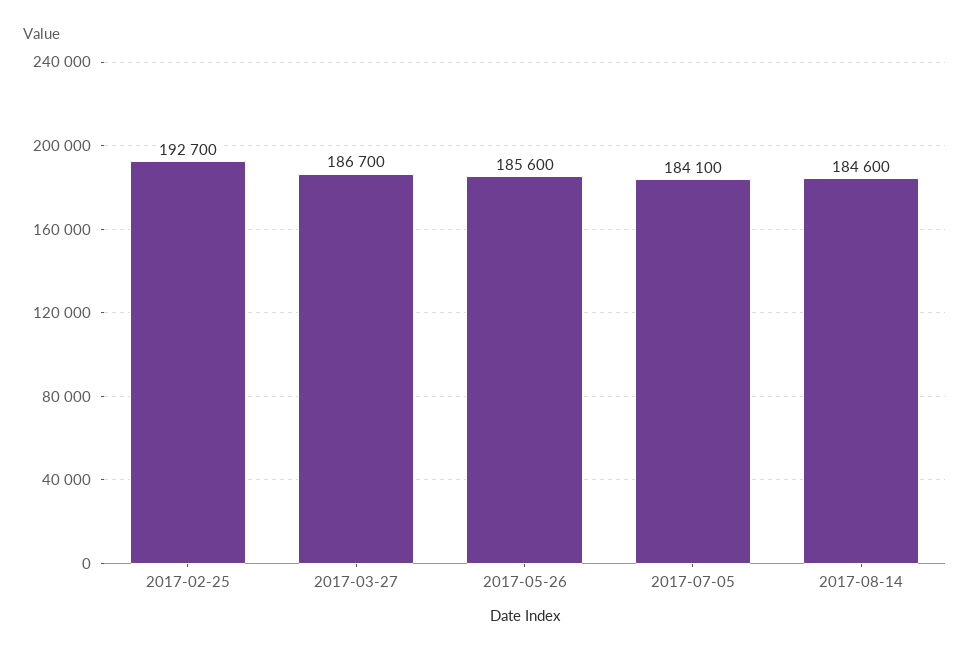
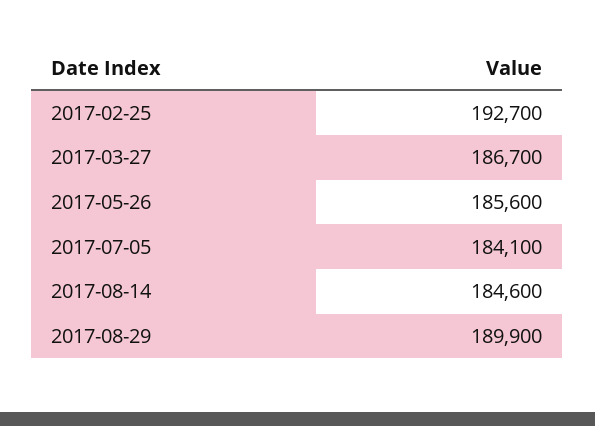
2017-08-29: none -> 189900

